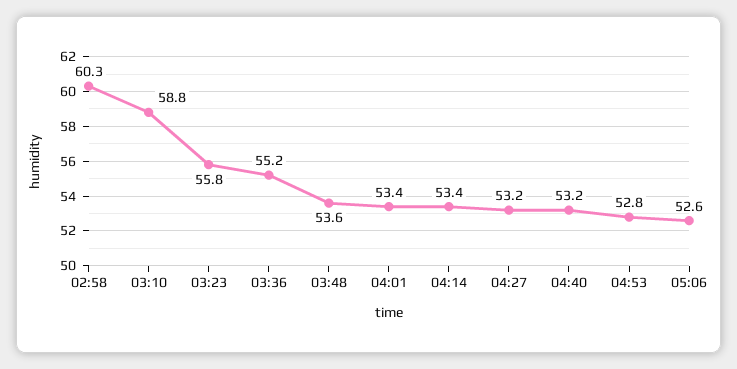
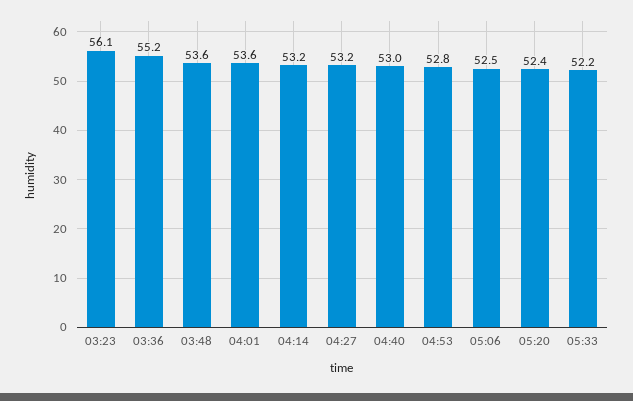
02:58: 60.3 -> none
03:10: 58.8 -> none
03:23: 55.8 -> 56.1
04:01: 53.4 -> 53.6
04:14: 53.4 -> 53.2
04:40: 53.2 -> 53
05:06: 52.6 -> 52.5
05:20: none -> 52.4
05:33: none -> 52.2

